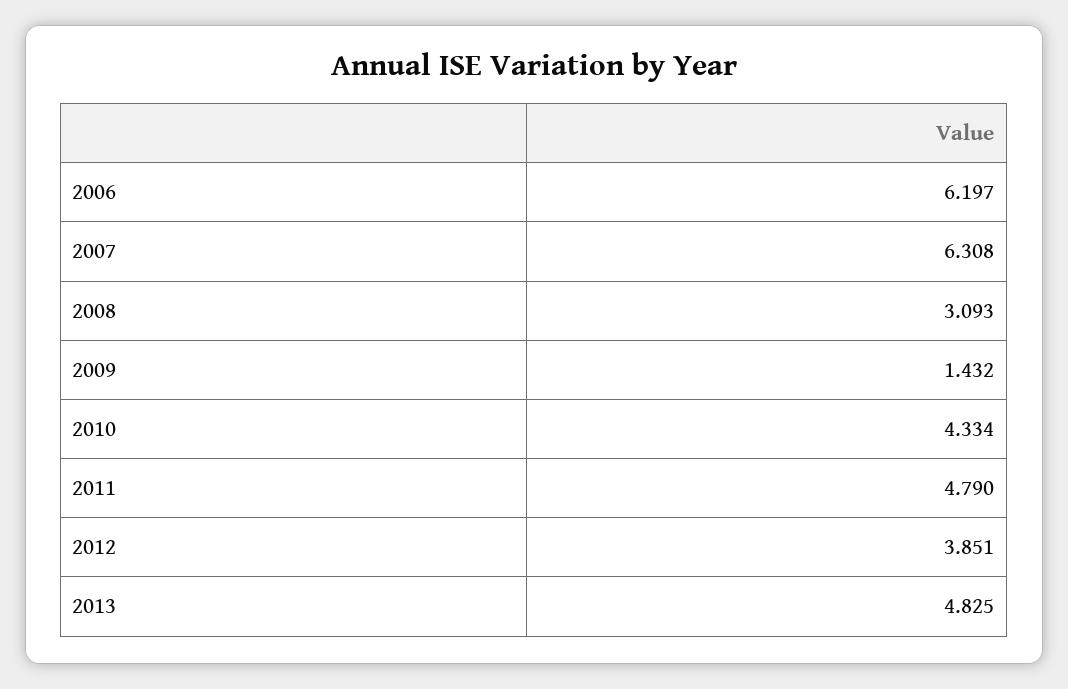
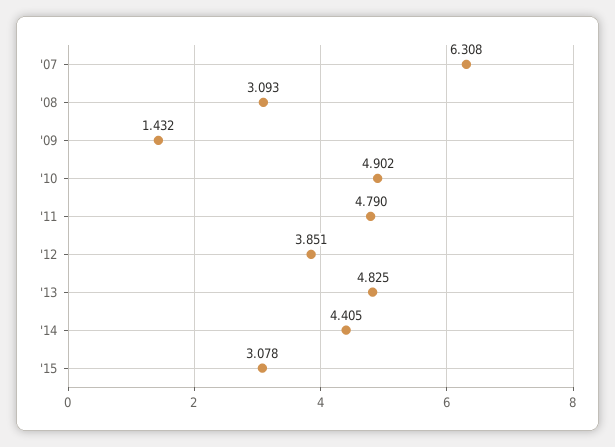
2006: 6.197 -> none
2010: 4.334 -> 4.902
'14: none -> 4.405
'15: none -> 3.078

